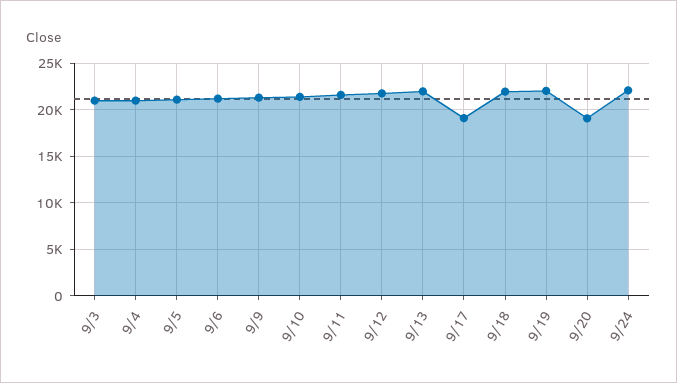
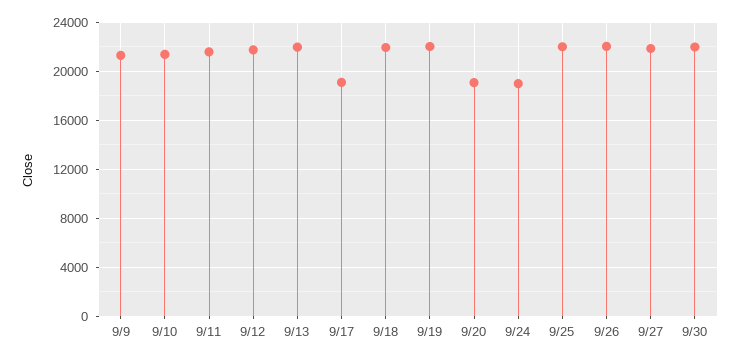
9/3: 21000 -> none
9/4: 21000 -> none
9/5: 21000 -> none
9/6: 21000 -> none
9/24: 22000 -> 19000
9/25: none -> 22000
9/26: none -> 22000
9/27: none -> 22000
9/30: none -> 22000

